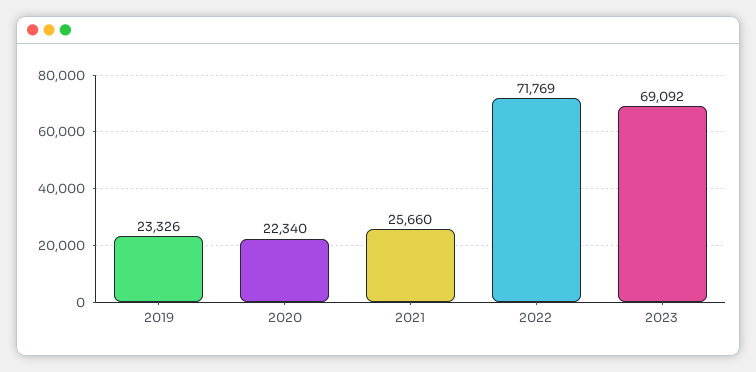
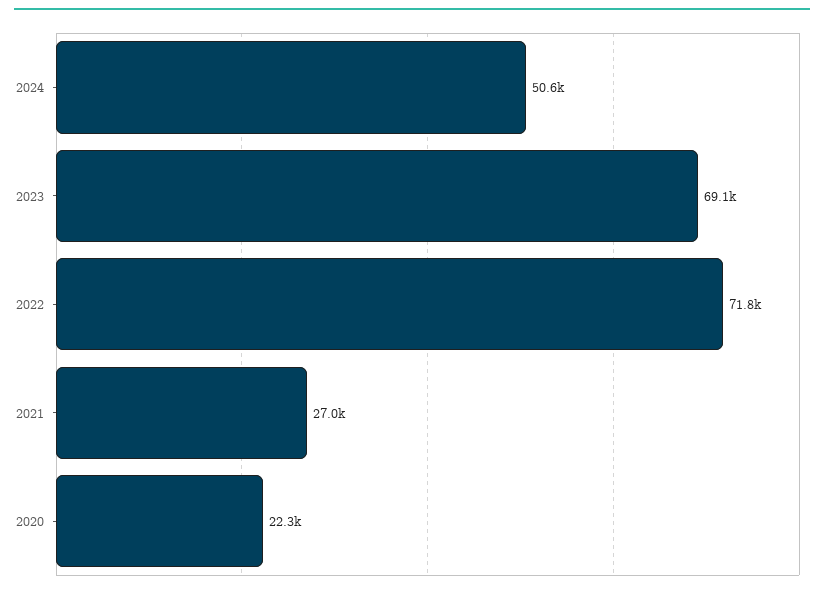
2019: 23326 -> none
2021: 25660 -> 27000
2024: none -> 50600

